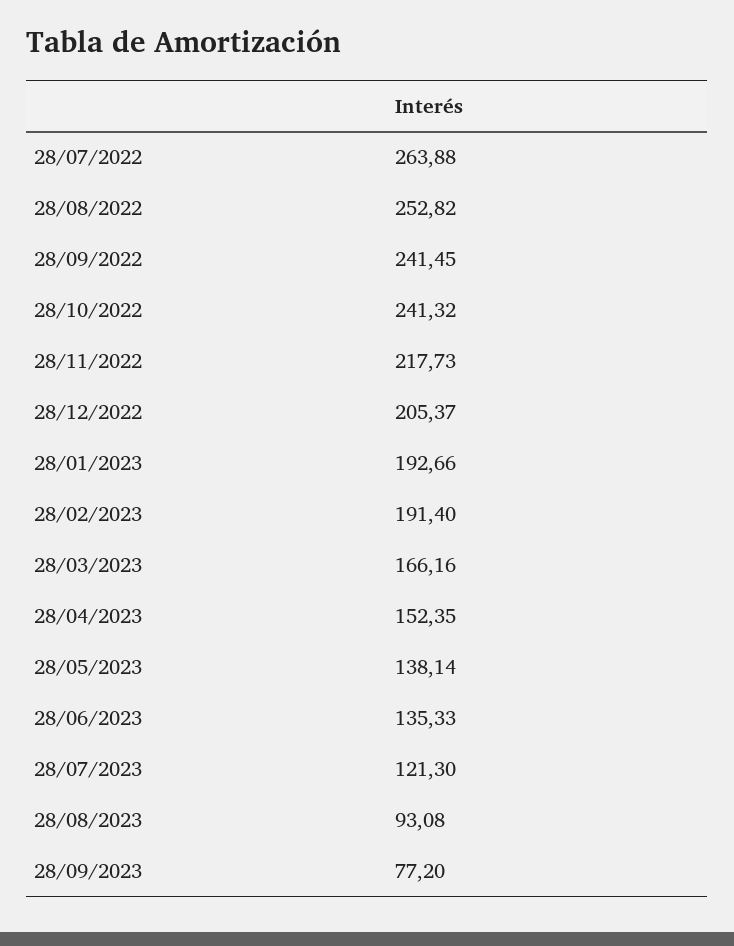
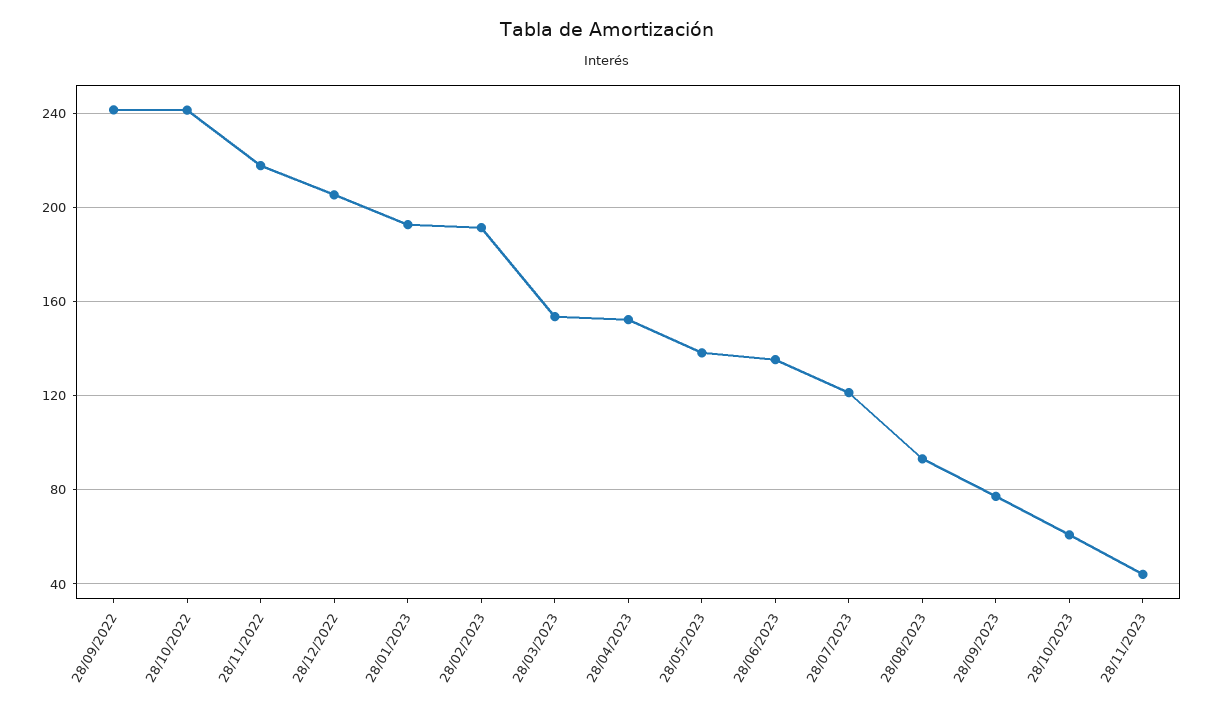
28/07/2022: 263.88 -> none
28/08/2022: 252.82 -> none
28/03/2023: 166.16 -> 155
28/10/2023: none -> 60
28/11/2023: none -> 45

